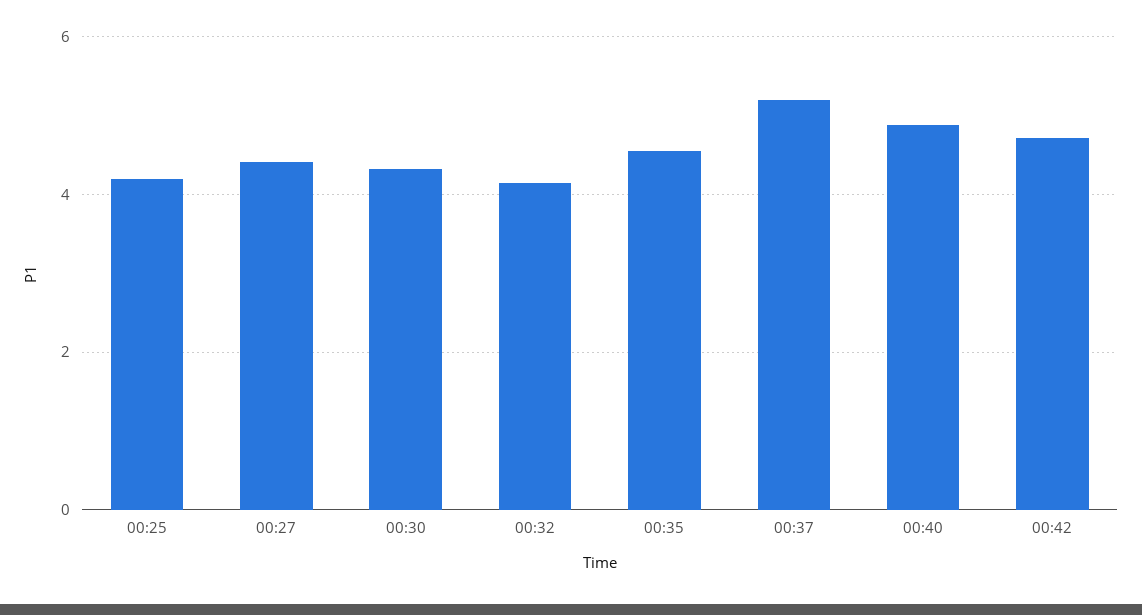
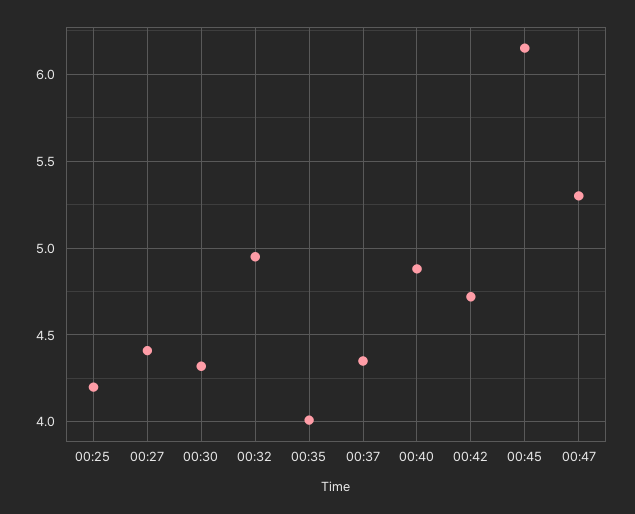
00:32: 4.2 -> 4.95
00:35: 4.6 -> 4
00:37: 5.2 -> 4.35
00:45: none -> 6.15
00:47: none -> 5.3

